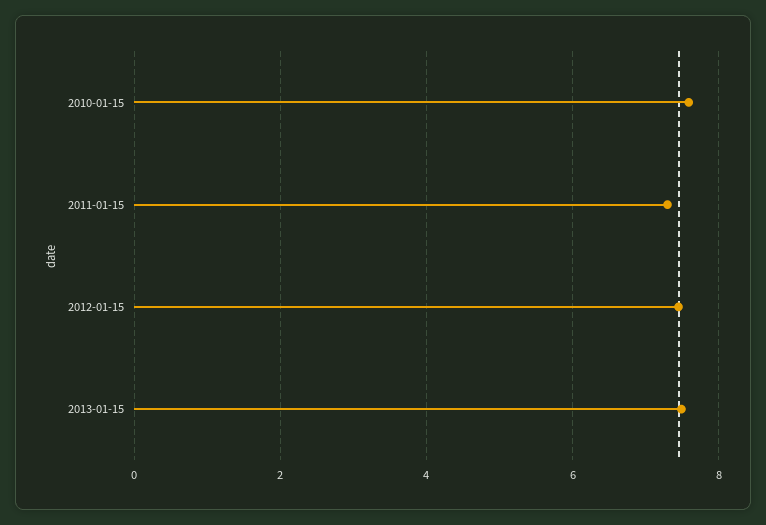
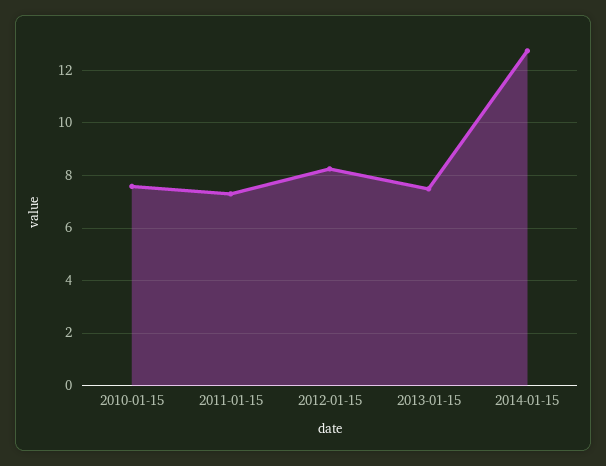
2012-01-15: 7.4 -> 8.25
2014-01-15: none -> 12.75

